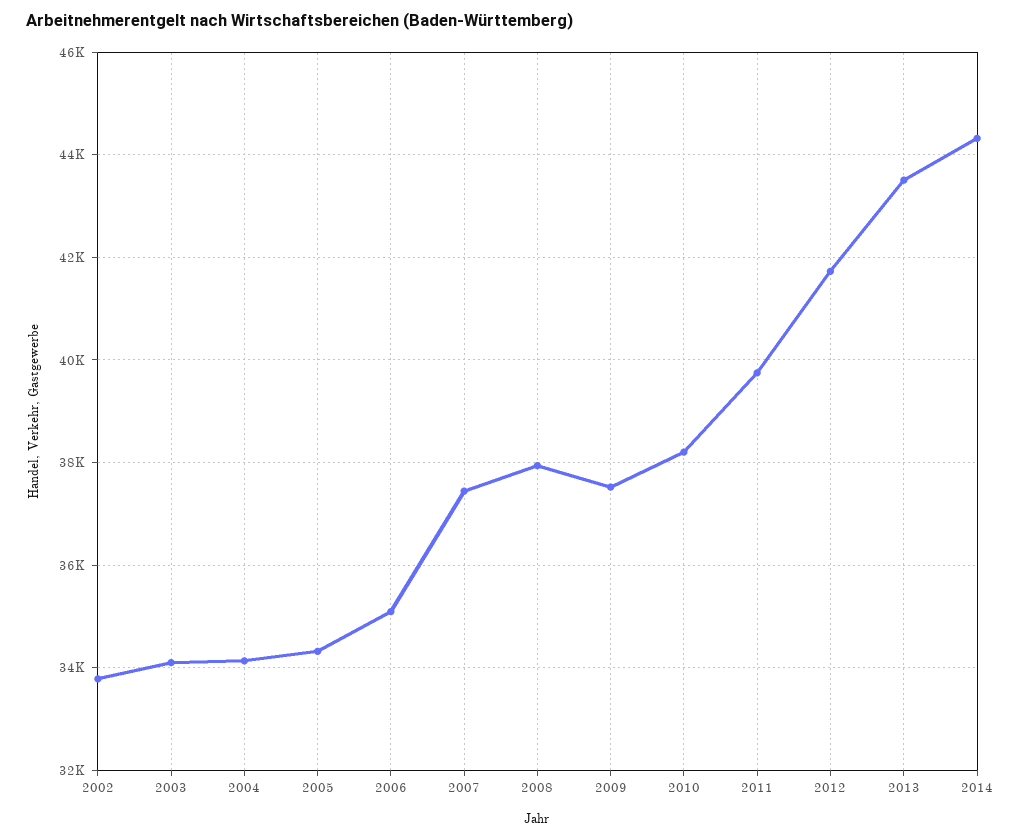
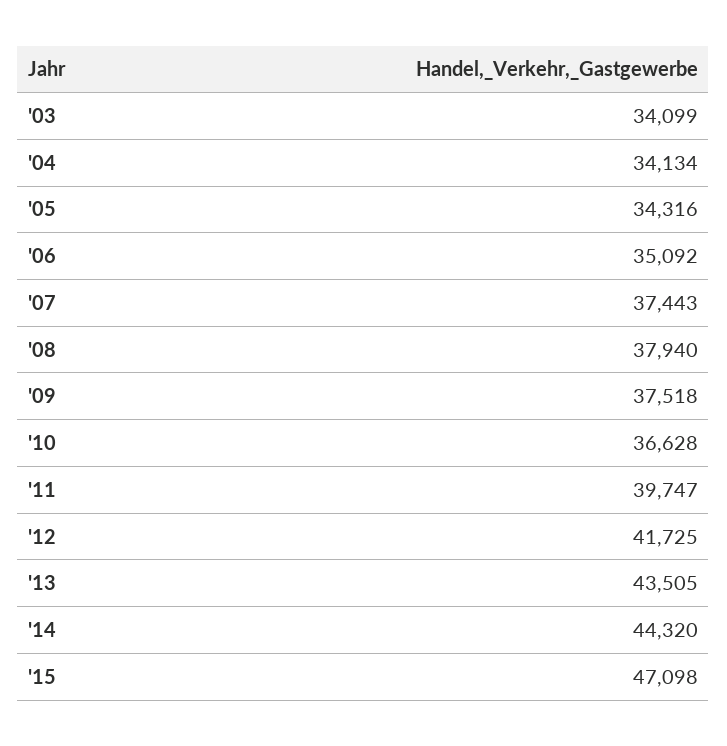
2002: 33800 -> none
2010: 38200 -> 36628
'15: none -> 47098

